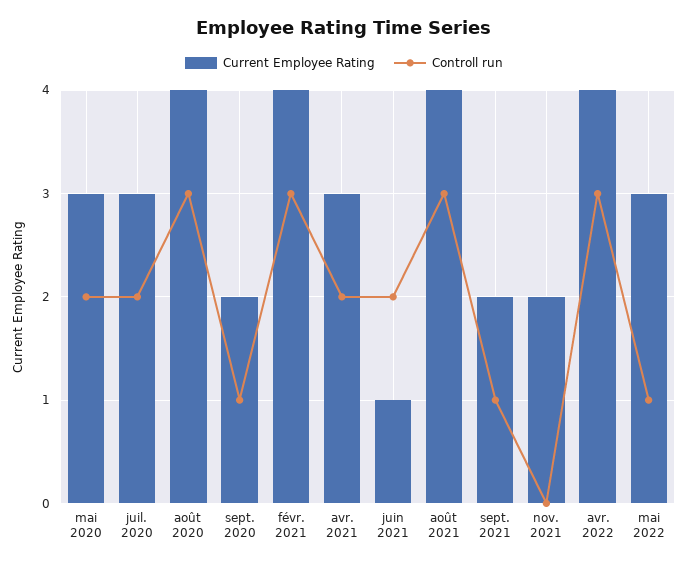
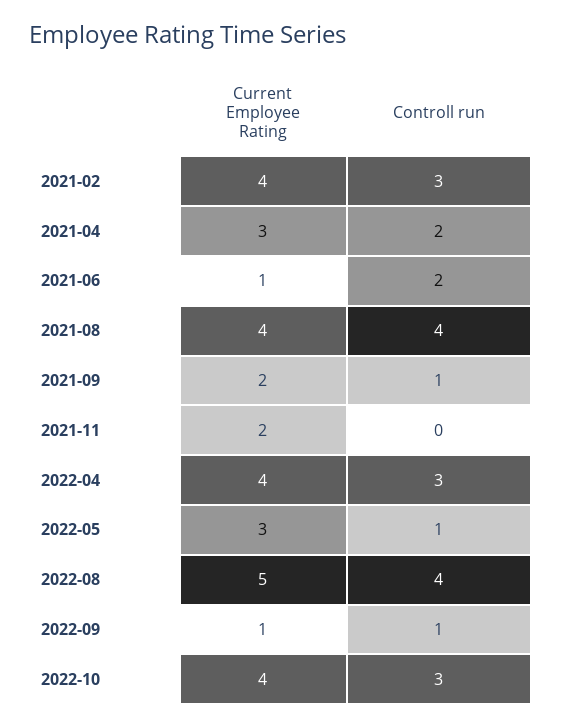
Current Employee Rating, mai 2020: 3 -> none
Controll run, mai 2020: 2 -> none
Current Employee Rating, juil. 2020: 3 -> none
Controll run, juil. 2020: 2 -> none
Current Employee Rating, août 2020: 4 -> none
Controll run, août 2020: 3 -> none
Current Employee Rating, sept. 2020: 2 -> none
Controll run, sept. 2020: 1 -> none
Controll run, août 2021: 3 -> 4
Current Employee Rating, 2022-08: none -> 5
Controll run, 2022-08: none -> 4
Current Employee Rating, 2022-09: none -> 1
Controll run, 2022-09: none -> 1
Current Employee Rating, 2022-10: none -> 4
Controll run, 2022-10: none -> 3

